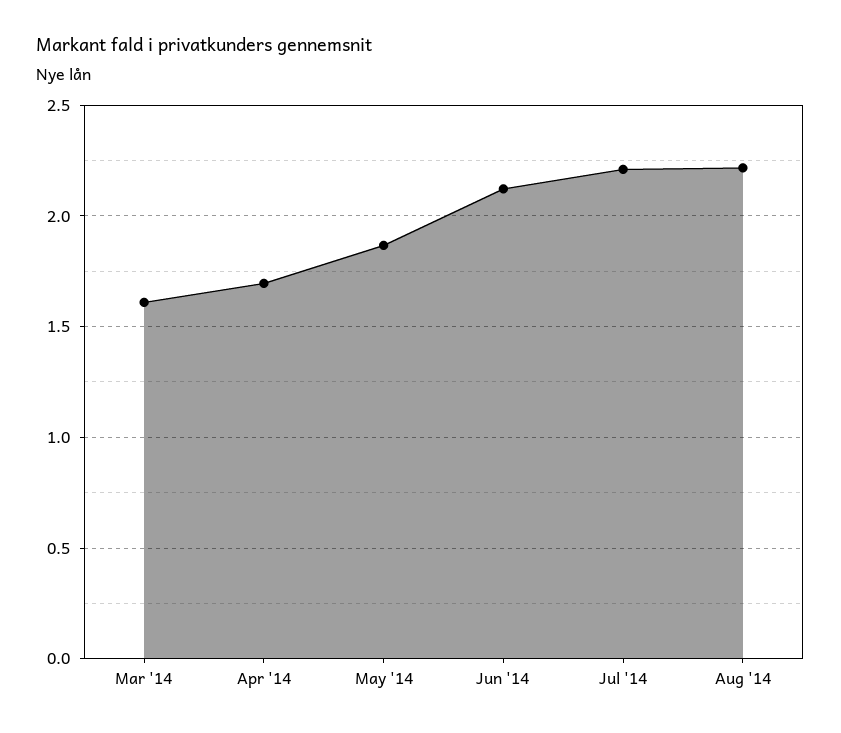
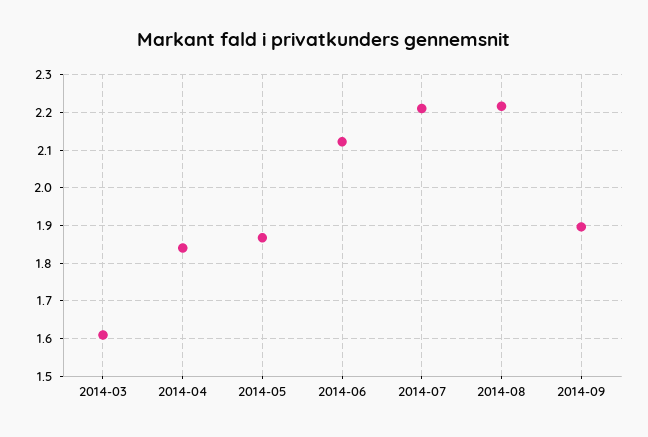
Apr '14: 1.7 -> 1.84
2014-09: none -> 1.9

